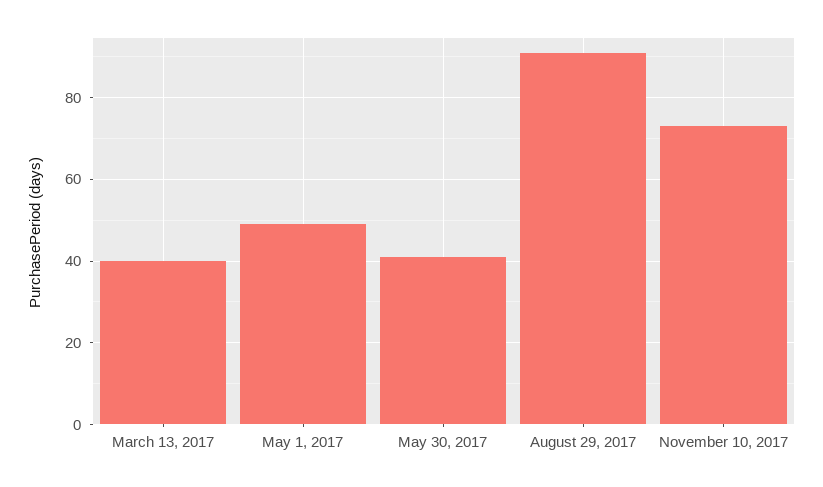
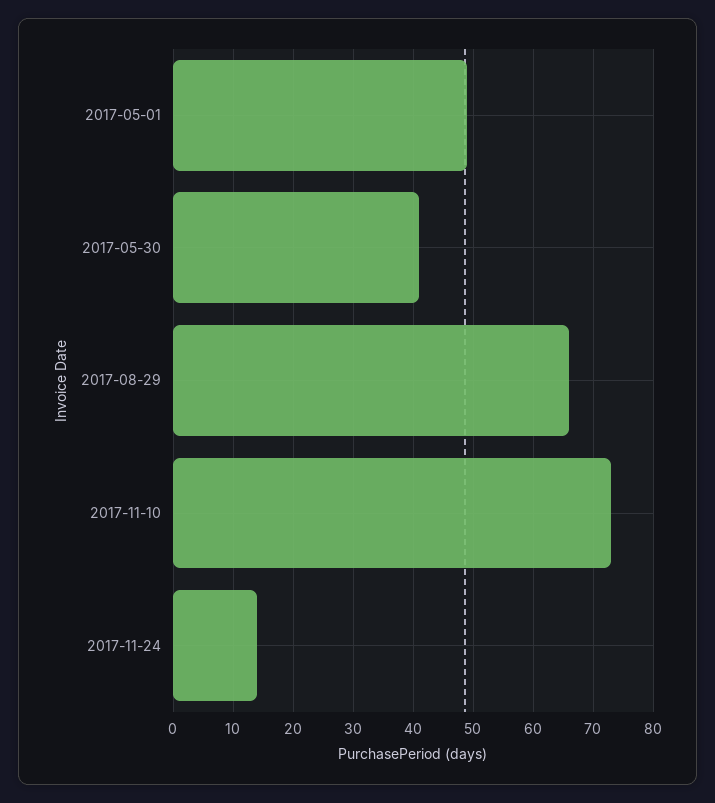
March 13, 2017: 40 -> none
August 29, 2017: 90 -> 65
2017-11-24: none -> 15

